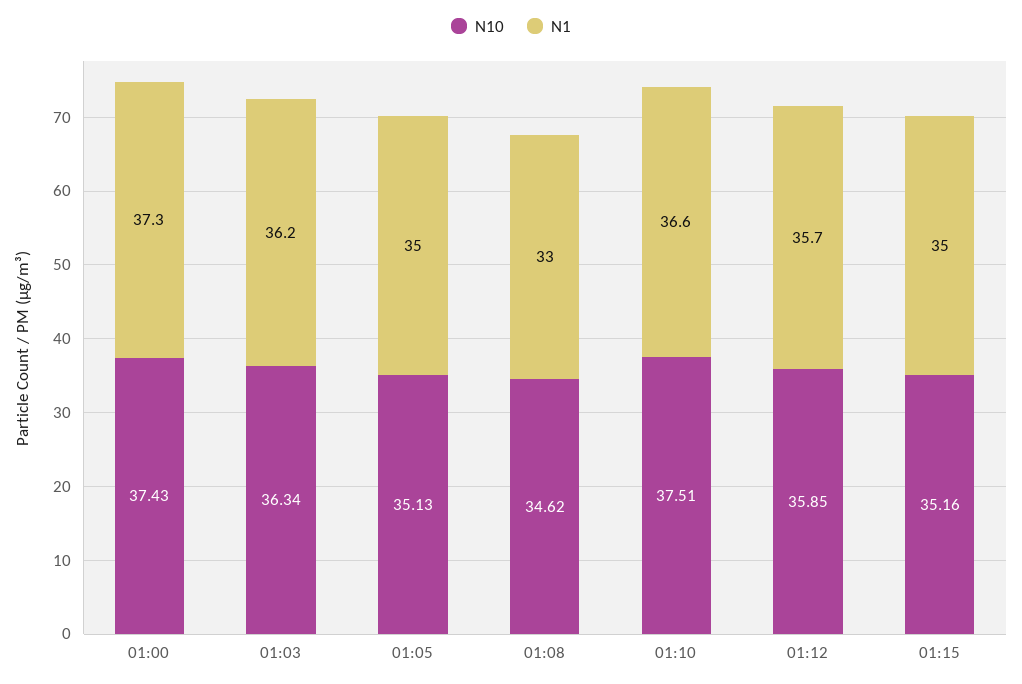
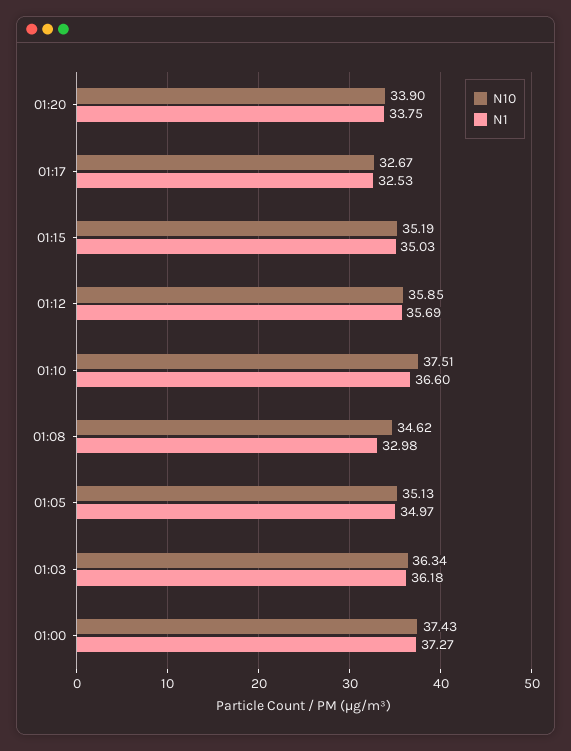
N10, 01:15: 35.16 -> 35.19
N10, 01:20: none -> 33.9
N1, 01:20: none -> 33.75
N10, 01:17: none -> 32.67
N1, 01:17: none -> 32.53

